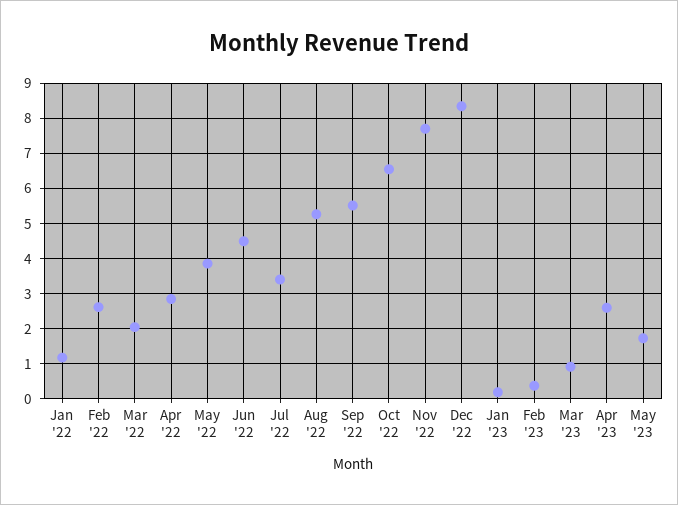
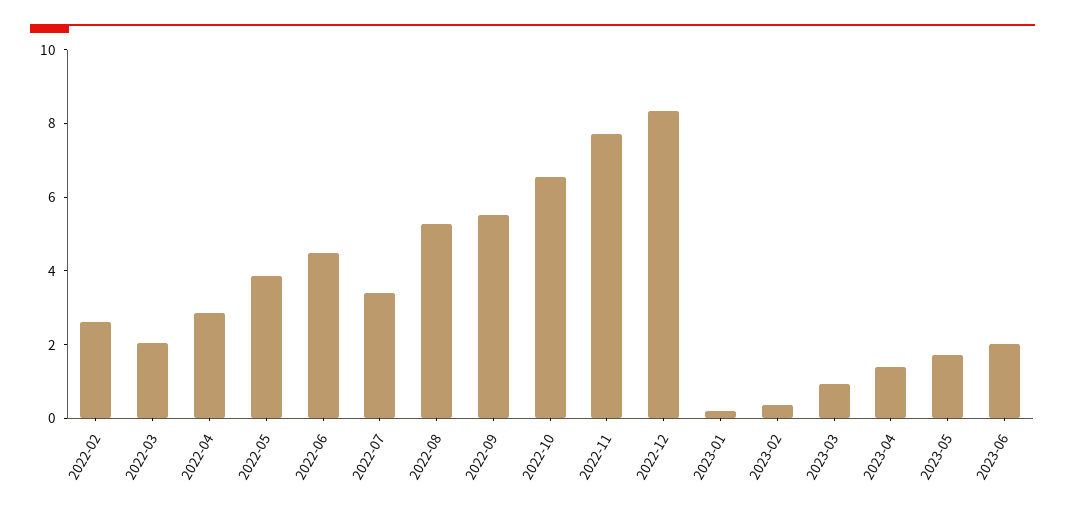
Jan '22: 1.2 -> none
Apr '23: 2.6 -> 1.5
2023-06: none -> 2

